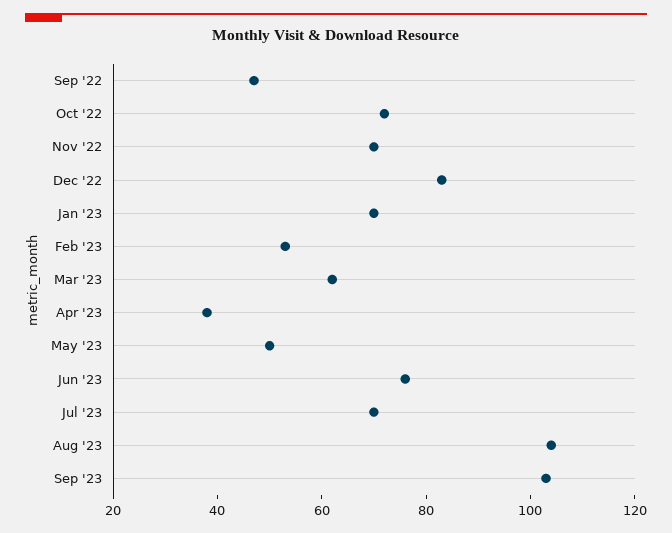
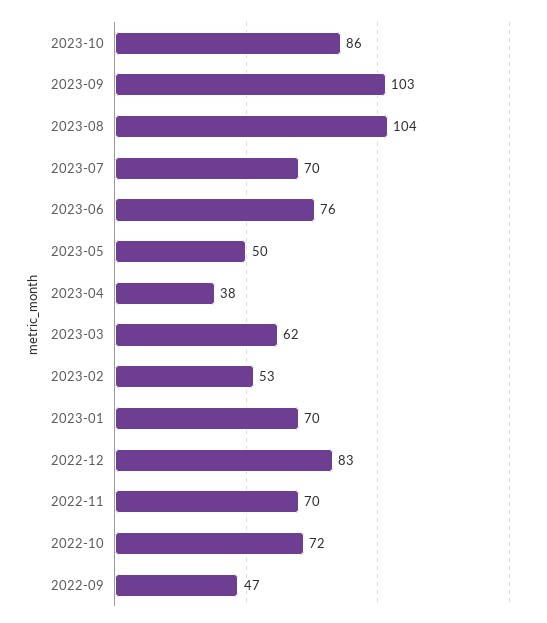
2023-10: none -> 86

